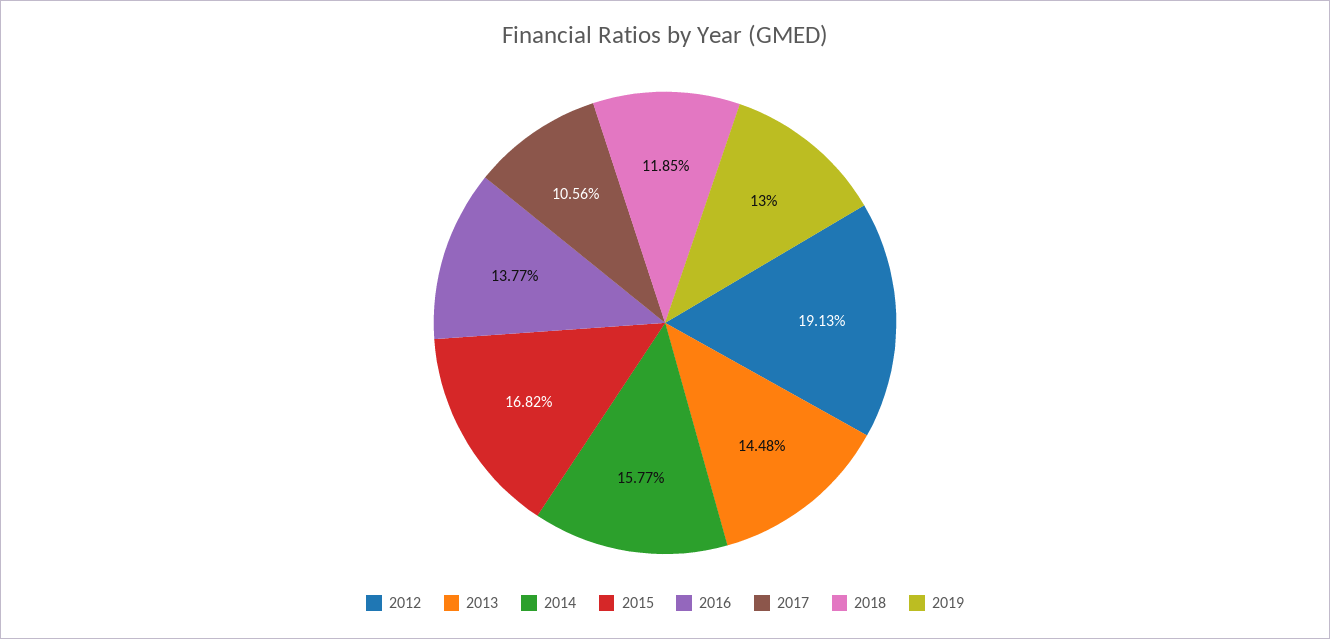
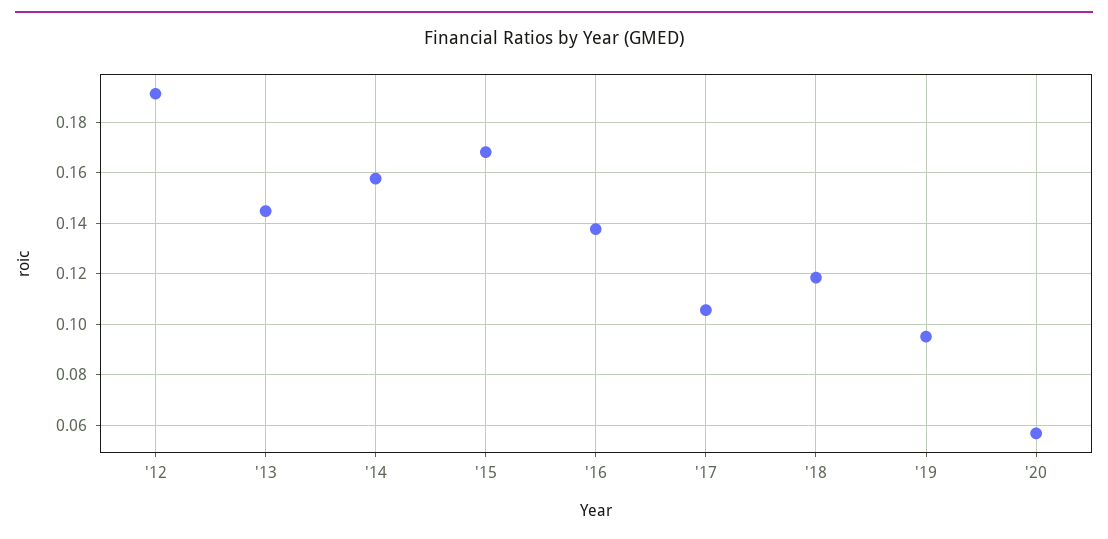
2019: 0.13 -> 0.095
'20: none -> 0.0575

